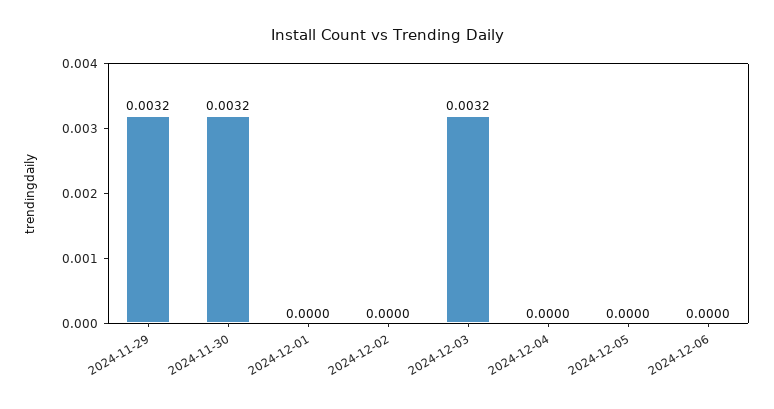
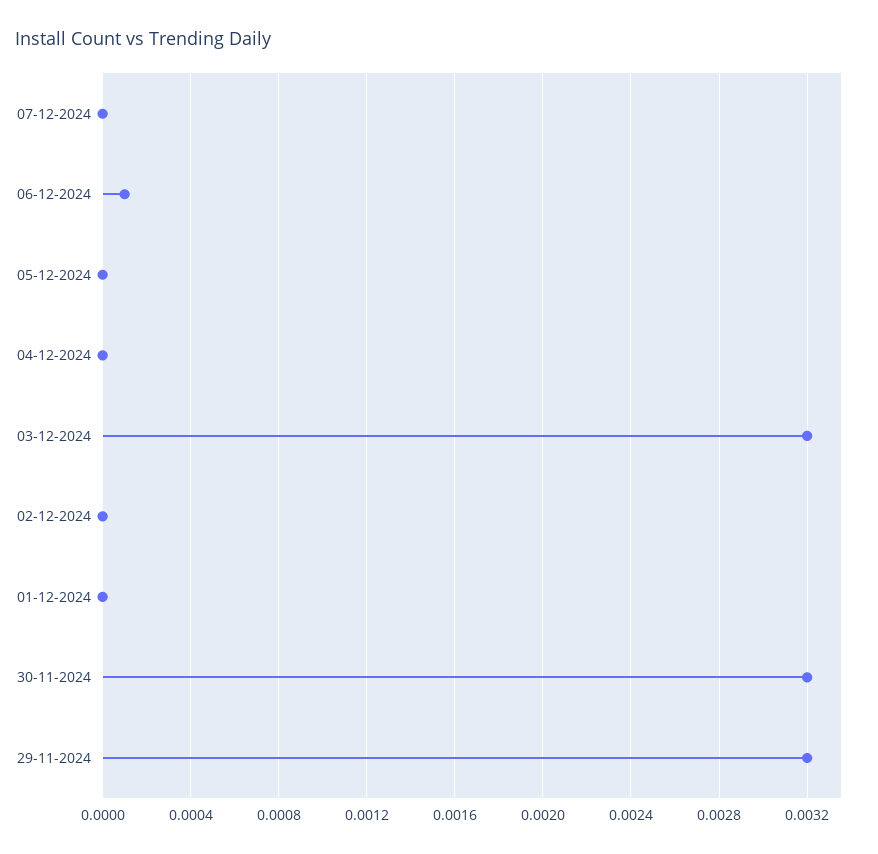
2024-12-06: 0 -> 0.0001
07-12-2024: none -> 0

